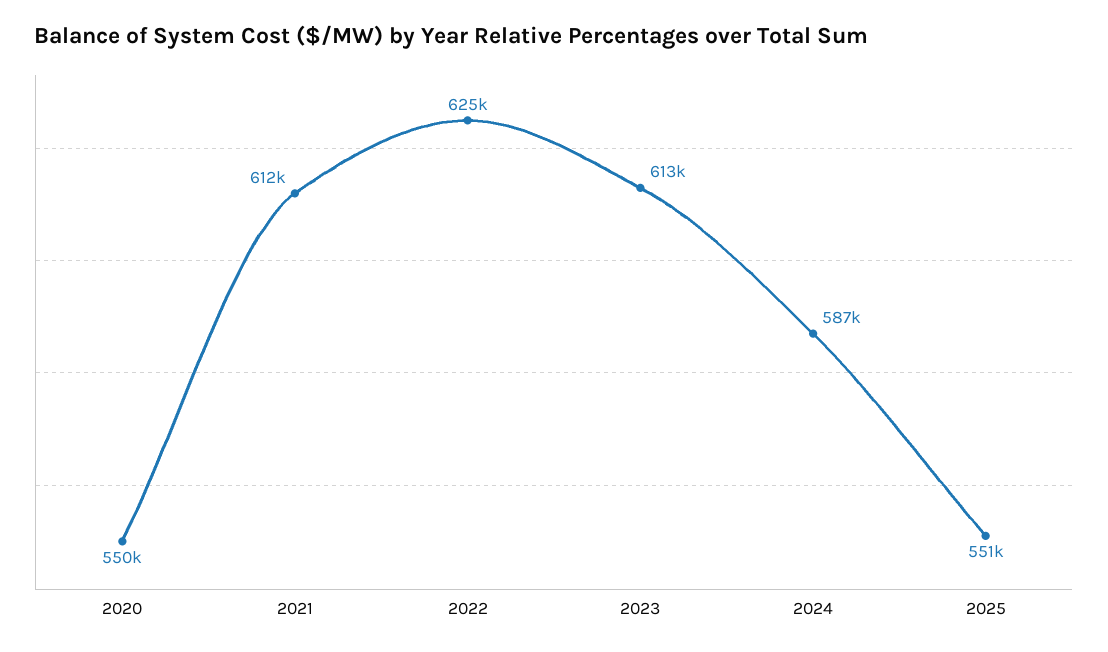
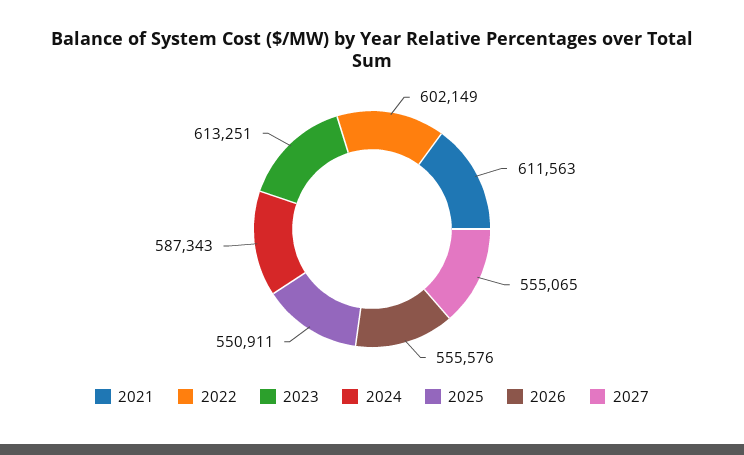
2020: 550000 -> none
2022: 625000 -> 602149
2026: none -> 555576
2027: none -> 555065

